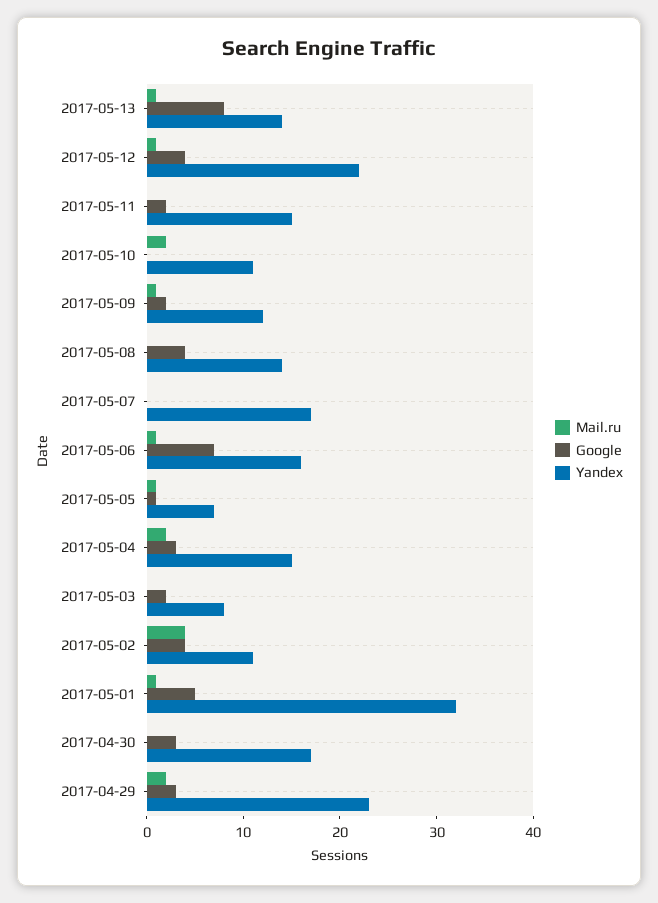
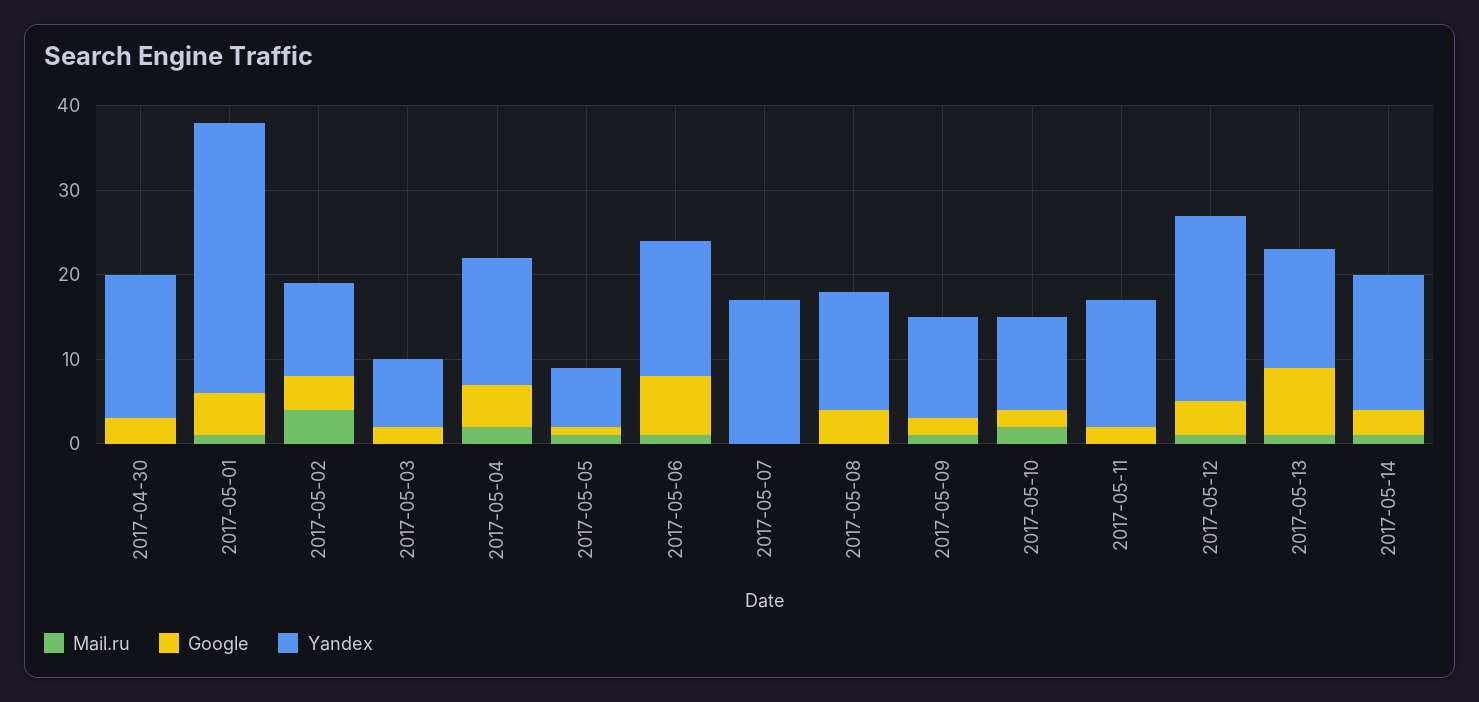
Google, 2017-05-10: 0 -> 2
Google, 2017-05-04: 3 -> 5
Mail.ru, 2017-04-29: 2 -> none
Google, 2017-04-29: 3 -> none
Yandex, 2017-04-29: 23 -> none
Mail.ru, 2017-05-14: none -> 1
Google, 2017-05-14: none -> 3
Yandex, 2017-05-14: none -> 16

